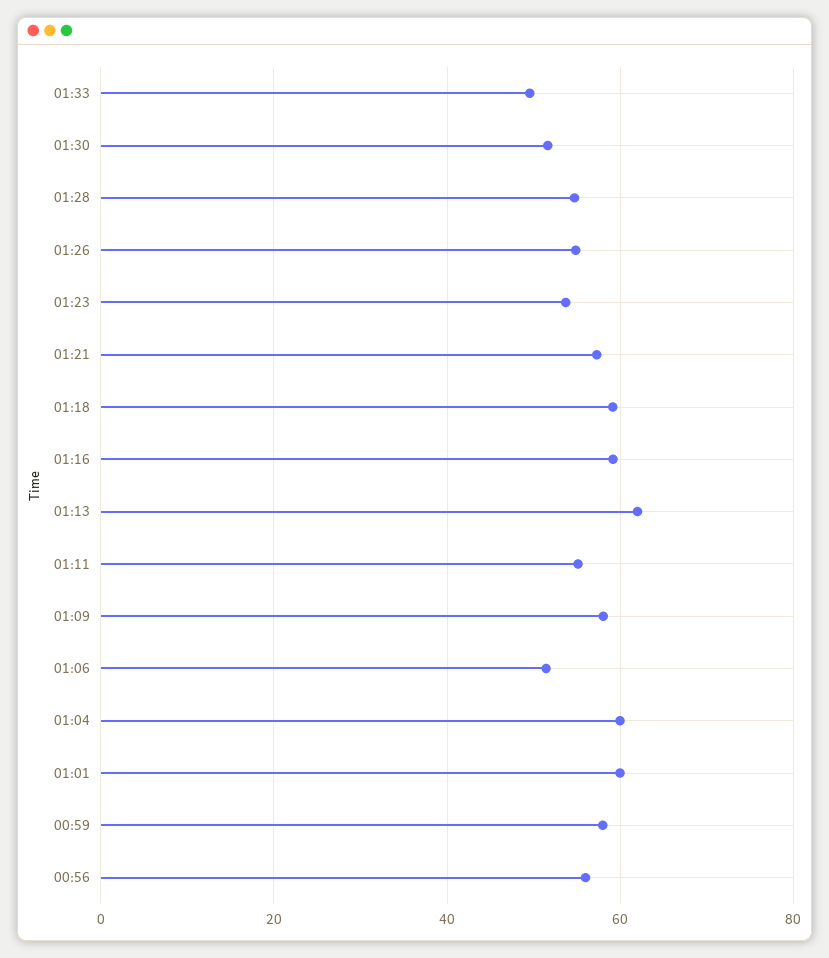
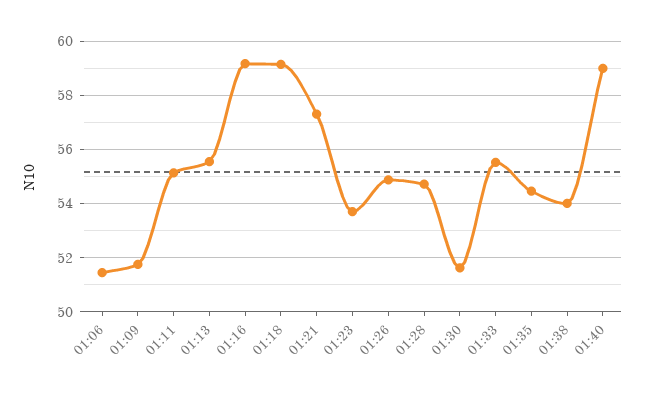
01:33: 50 -> 55.5
01:13: 62 -> 55.5
01:09: 58 -> 51.75
01:04: 60 -> none
01:01: 60 -> none
00:59: 58 -> none
00:56: 56 -> none
01:35: none -> 54.5
01:38: none -> 54
01:40: none -> 59

